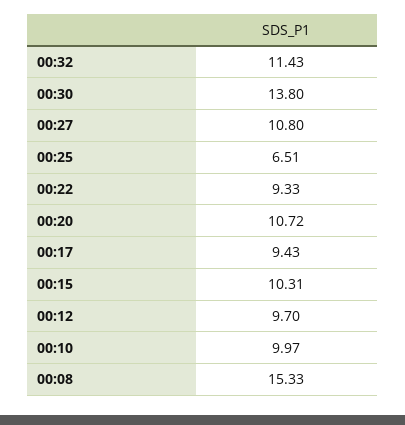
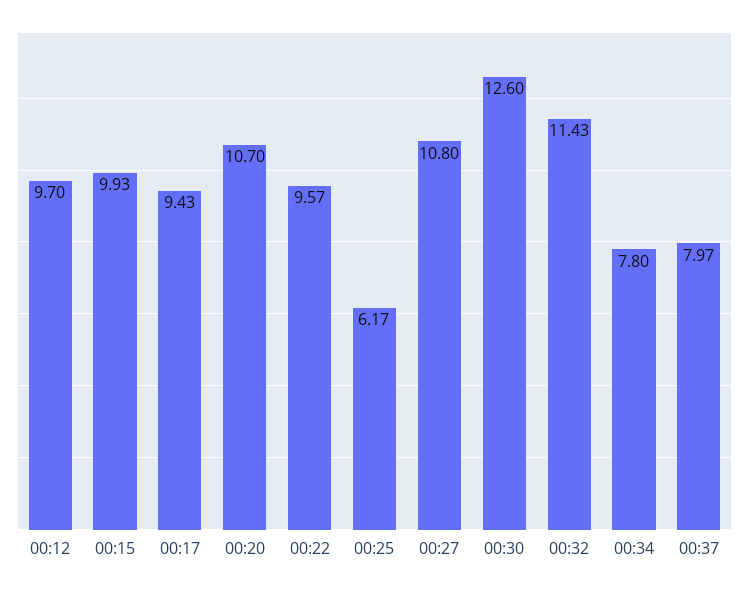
00:30: 13.8 -> 12.6
00:25: 6.51 -> 6.17
00:22: 9.33 -> 9.57
00:20: 10.72 -> 10.7
00:15: 10.31 -> 9.93
00:10: 9.97 -> none
00:08: 15.33 -> none
00:34: none -> 7.8
00:37: none -> 7.97

